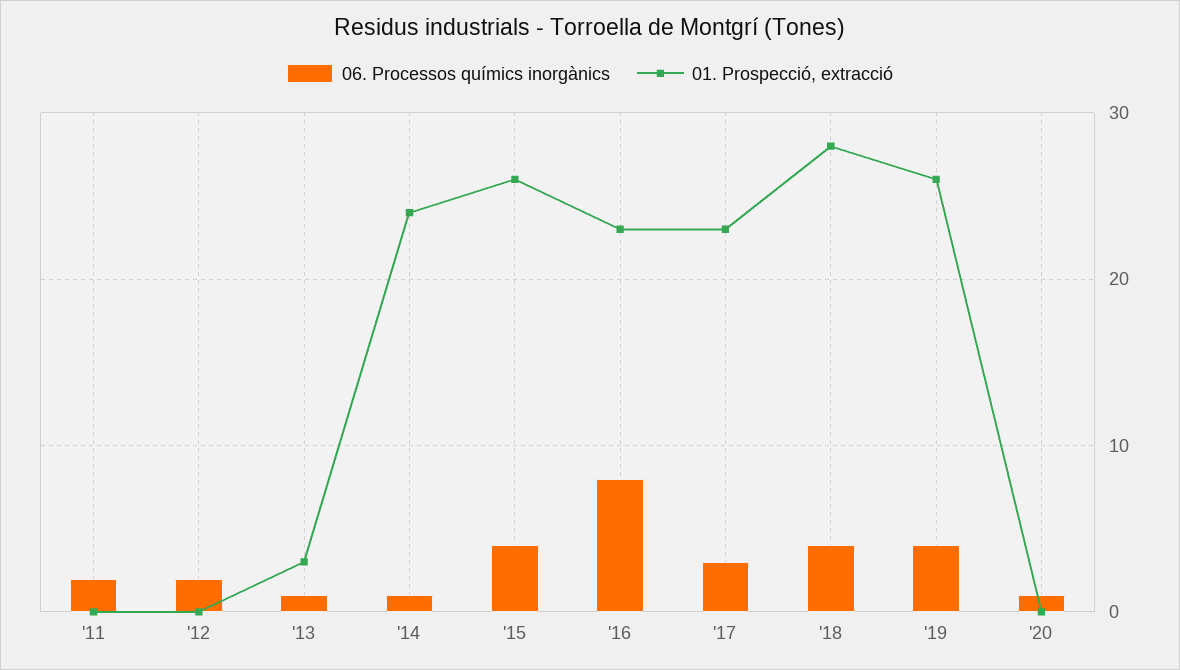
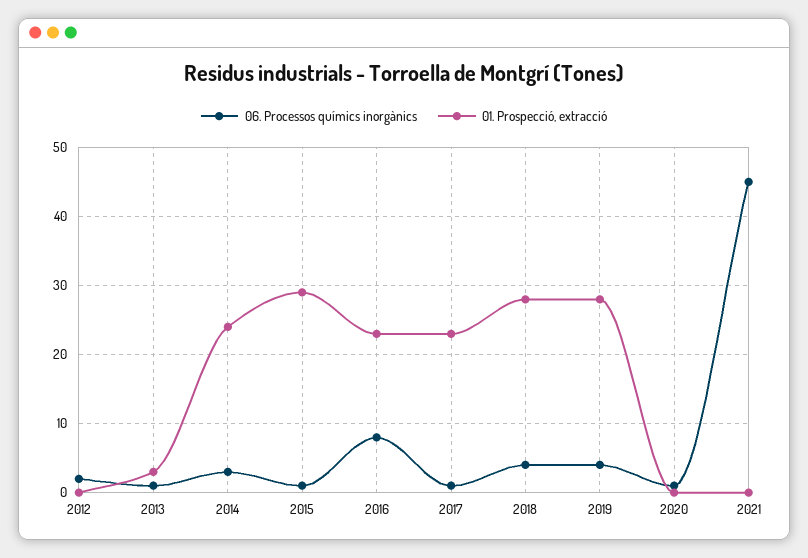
06. Processos químics inorgànics, '11: 2 -> none
01. Prospecció, extracció, '11: 0 -> none
06. Processos químics inorgànics, '14: 1 -> 3
06. Processos químics inorgànics, '15: 4 -> 1
01. Prospecció, extracció, '15: 26 -> 29
06. Processos químics inorgànics, '17: 3 -> 1
01. Prospecció, extracció, '19: 26 -> 28
06. Processos químics inorgànics, 2021: none -> 45
01. Prospecció, extracció, 2021: none -> 0

